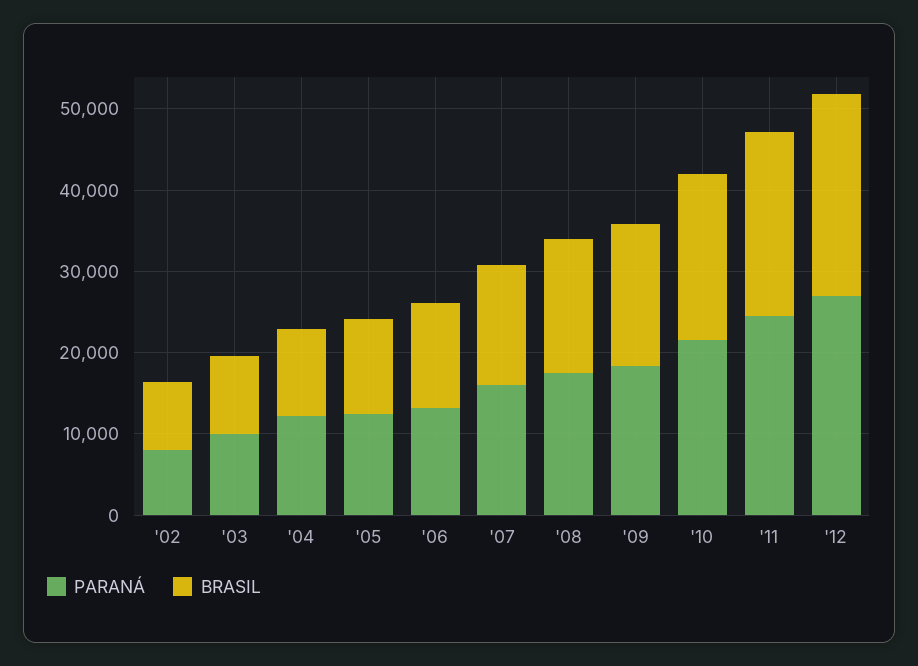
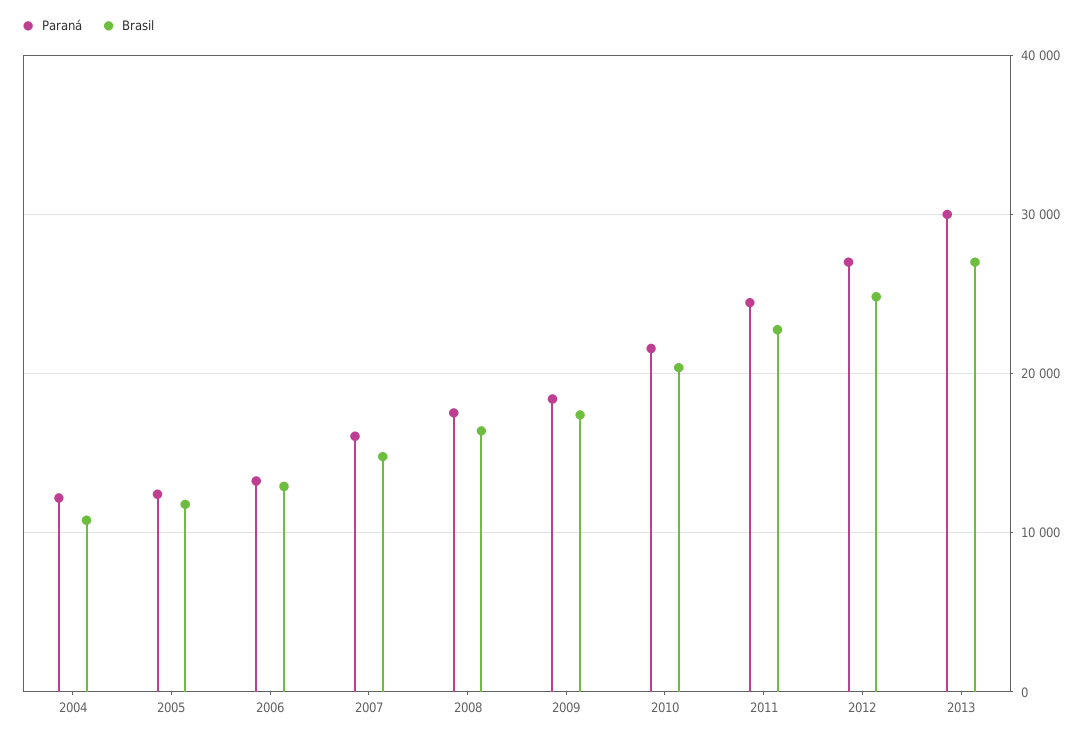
PARANÁ, '02: 8000 -> none
BRASIL, '02: 8000 -> none
PARANÁ, '03: 10000 -> none
BRASIL, '03: 10000 -> none
PARANÁ, 2013: none -> 30000
BRASIL, 2013: none -> 27000

